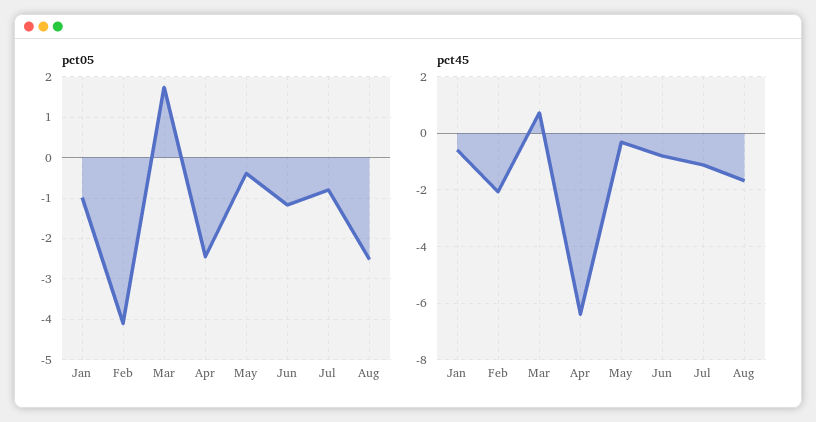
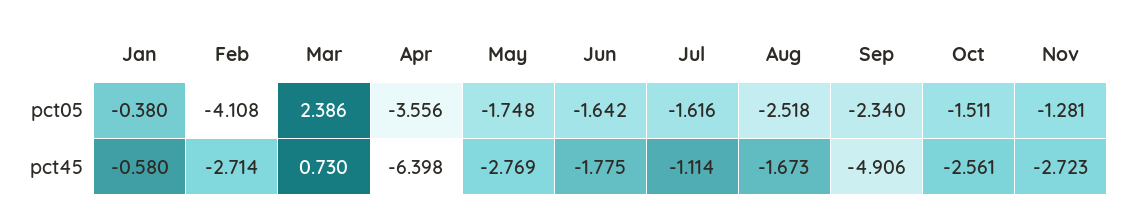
pct05, Jan: -1 -> -0.38
pct05, Mar: 1.8 -> 2.386
pct05, Apr: -2.4 -> -3.556
pct05, May: -0.4 -> -1.748
pct05, Jun: -1.2 -> -1.642
pct05, Jul: -0.8 -> -1.616
pct45, Feb: -2 -> -2.714
pct45, May: -0.25 -> -2.769
pct45, Jun: -0.75 -> -1.775
pct05, Sep: none -> -2.34
pct05, Oct: none -> -1.511
pct05, Nov: none -> -1.281
pct45, Sep: none -> -4.906
pct45, Oct: none -> -2.561
pct45, Nov: none -> -2.723

